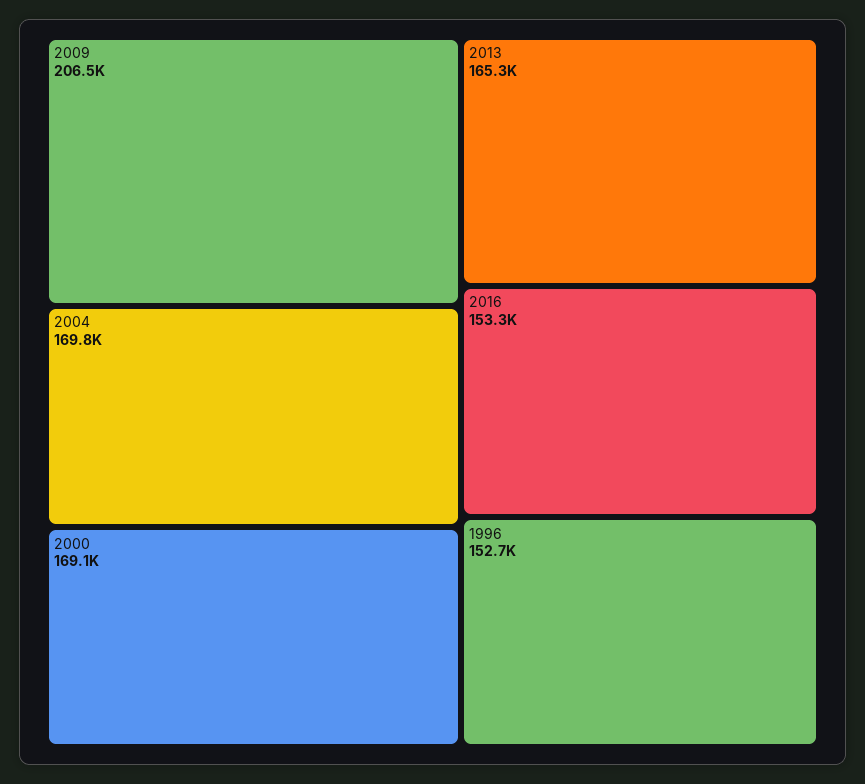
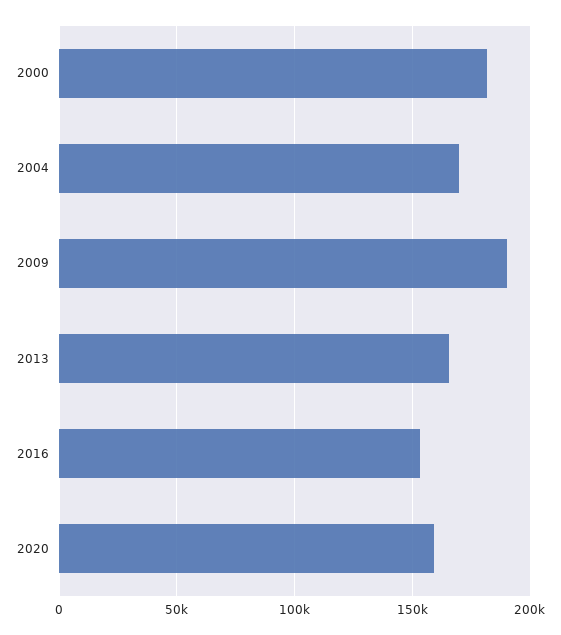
2009: 206500 -> 190000
2000: 169100 -> 180000
1996: 152700 -> none
2020: none -> 160000

